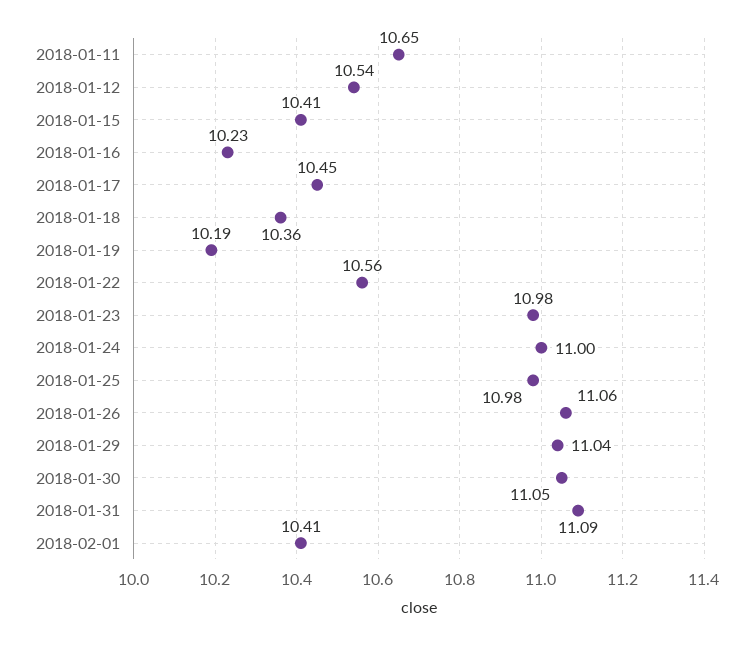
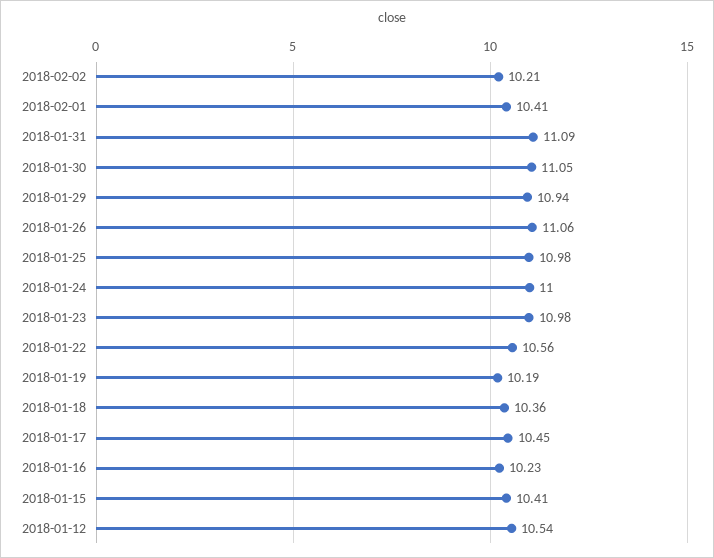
2018-01-11: 10.65 -> none
2018-01-29: 11.04 -> 10.94
2018-02-02: none -> 10.21

